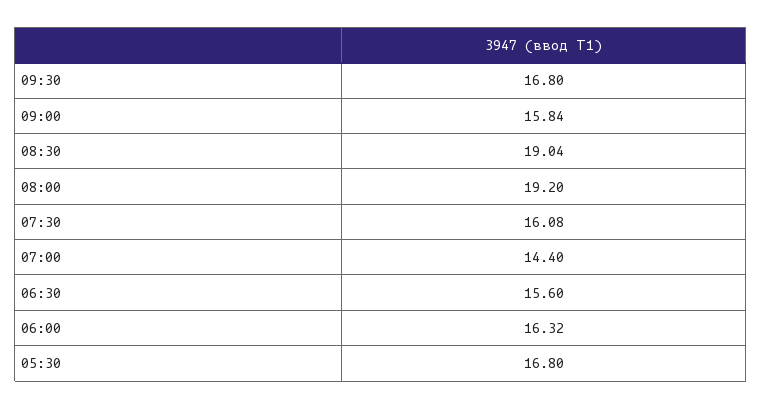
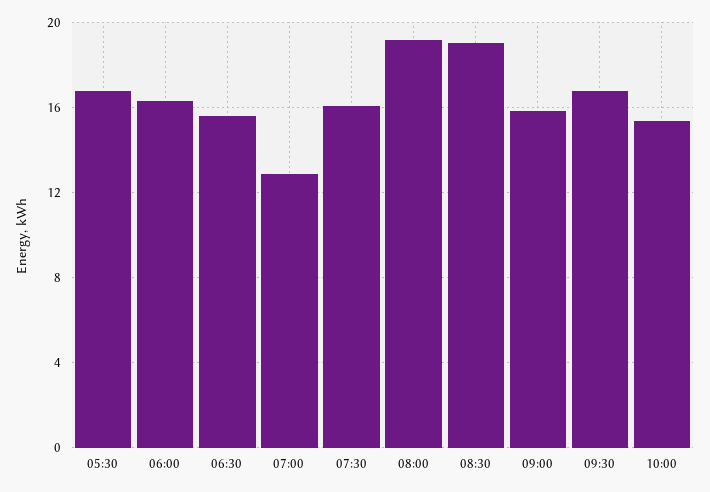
07:00: 14.4 -> 13
10:00: none -> 15.5

